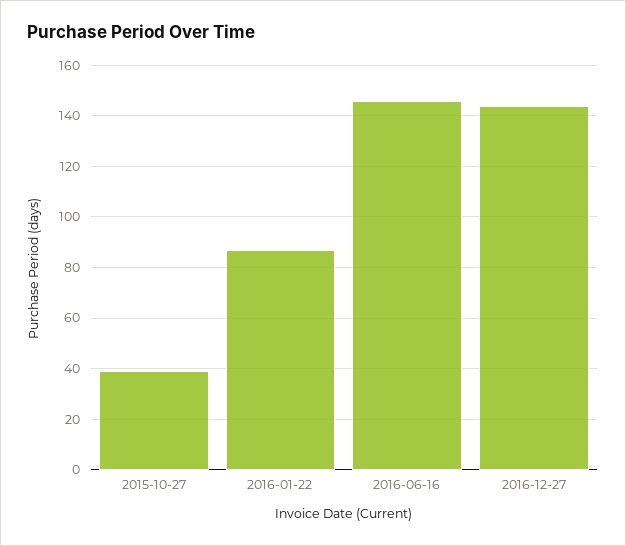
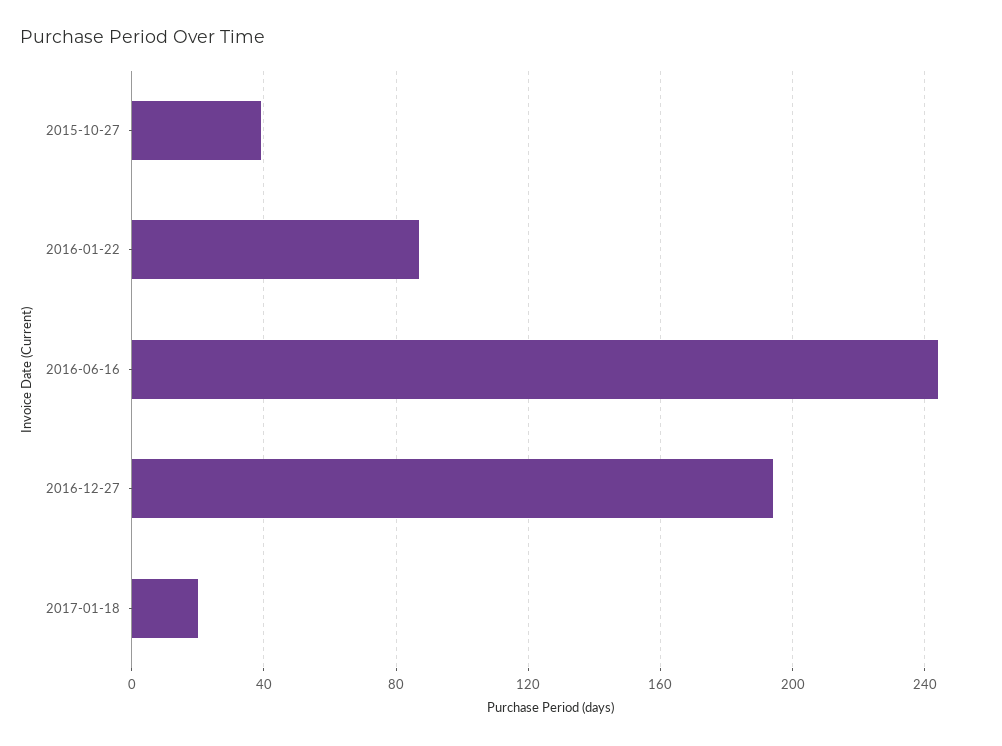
2016-06-16: 145 -> 245
2016-12-27: 145 -> 195
2017-01-18: none -> 20

